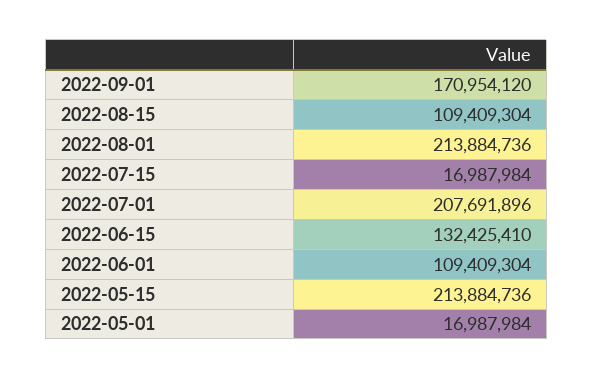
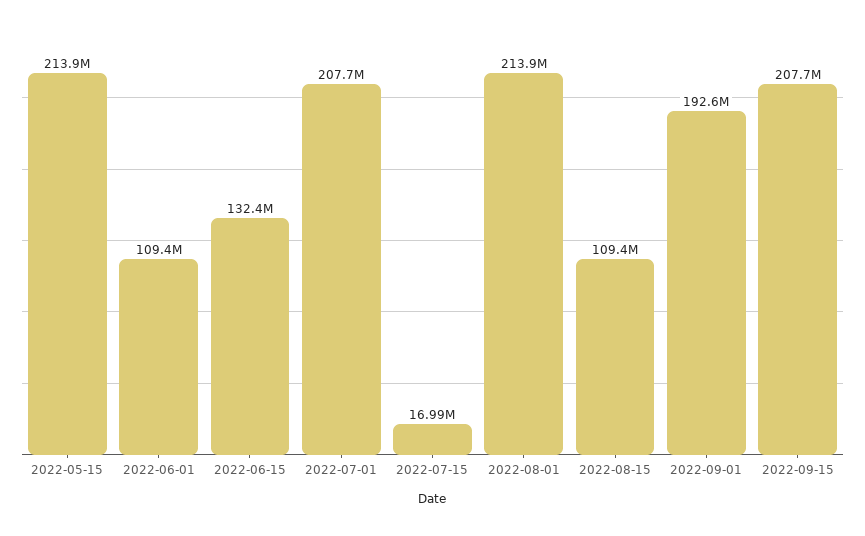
2022-09-01: 170954120 -> 192600000
2022-05-01: 16987984 -> none
2022-09-15: none -> 207700000

